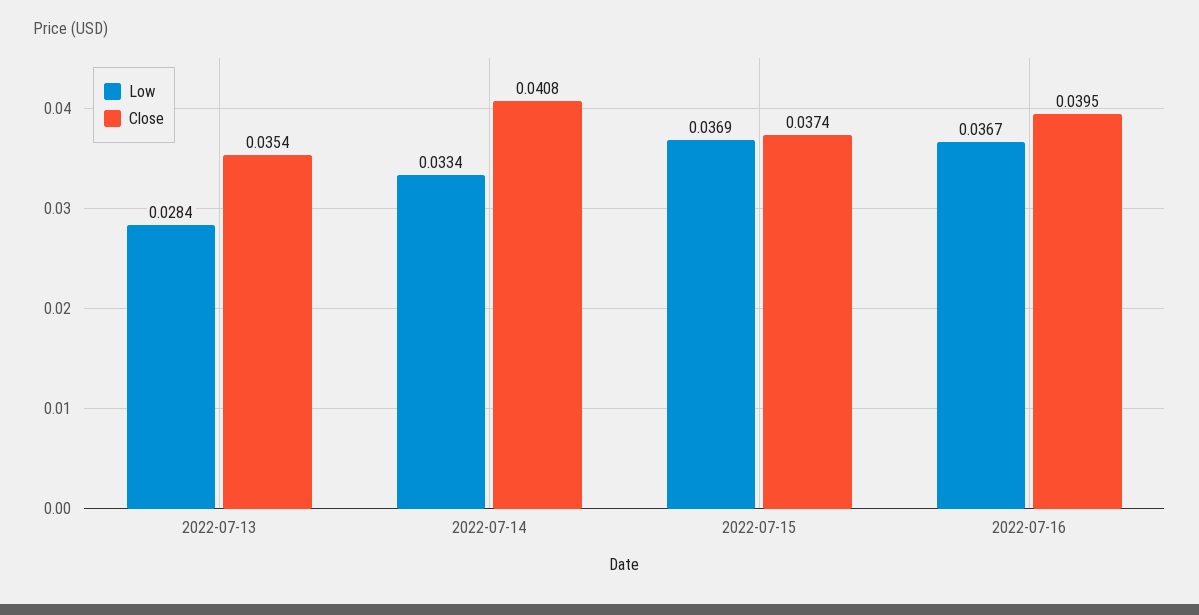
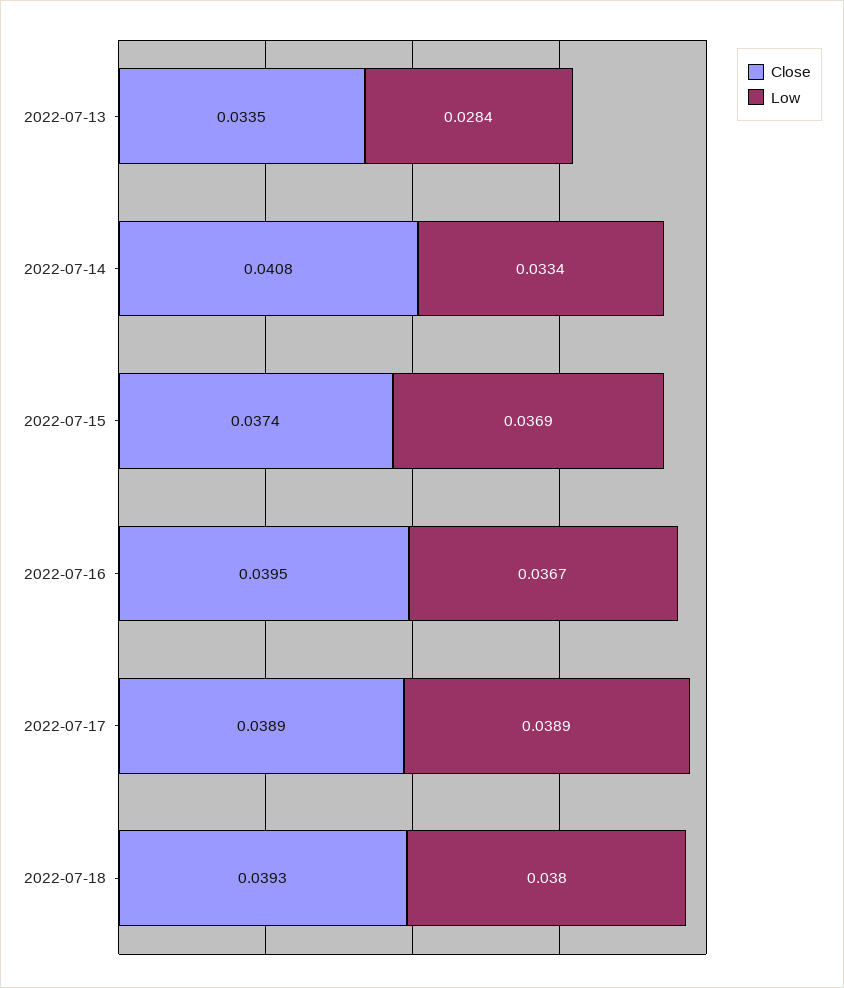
Close, 2022-07-13: 0.0354 -> 0.0335
Close, 2022-07-17: none -> 0.0389
Low, 2022-07-17: none -> 0.0389
Close, 2022-07-18: none -> 0.0393
Low, 2022-07-18: none -> 0.038

